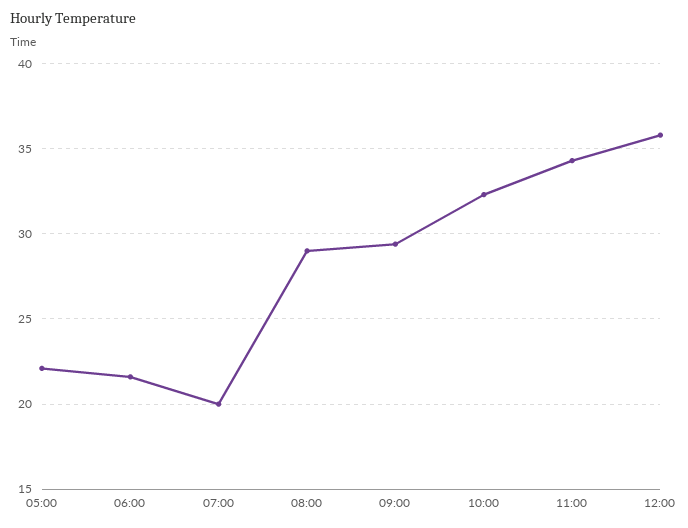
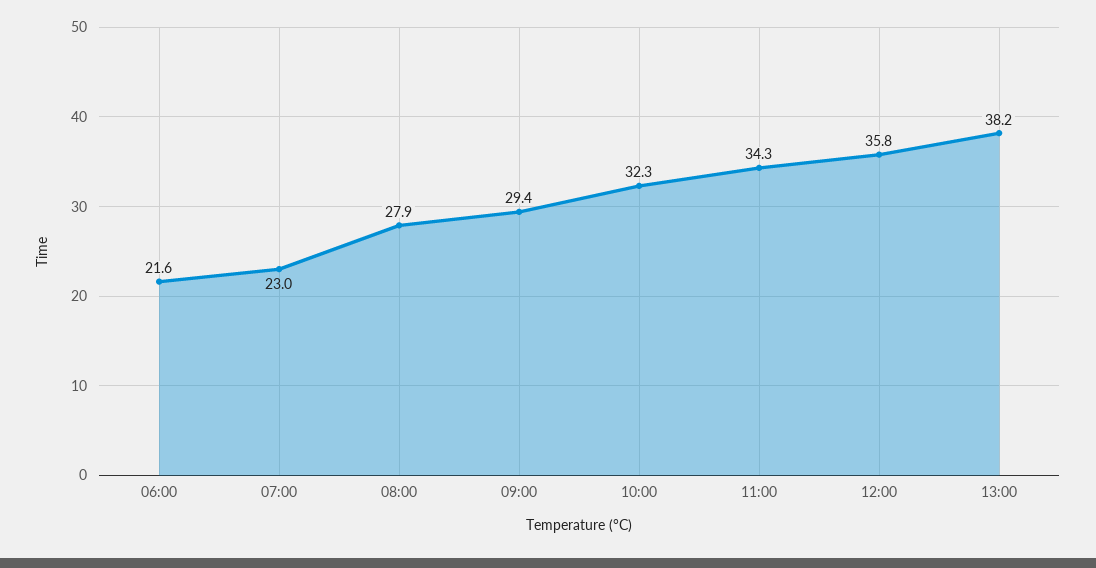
05:00: 22 -> none
07:00: 20 -> 23
08:00: 29 -> 27.9
13:00: none -> 38.2

